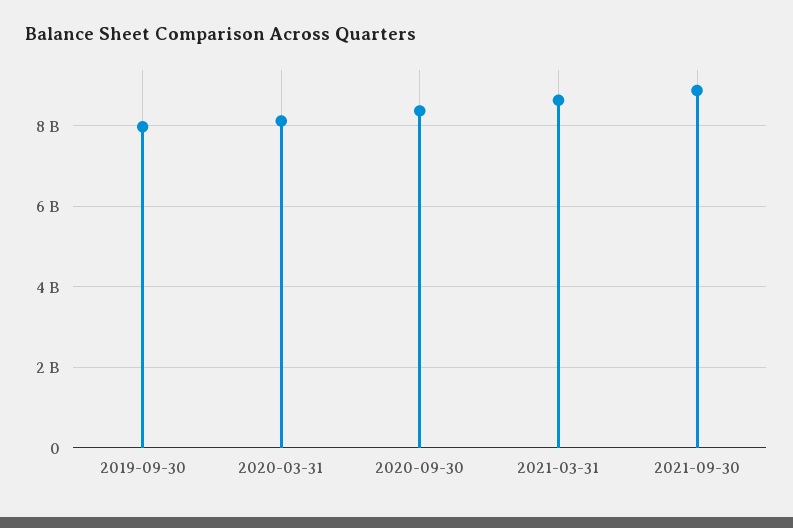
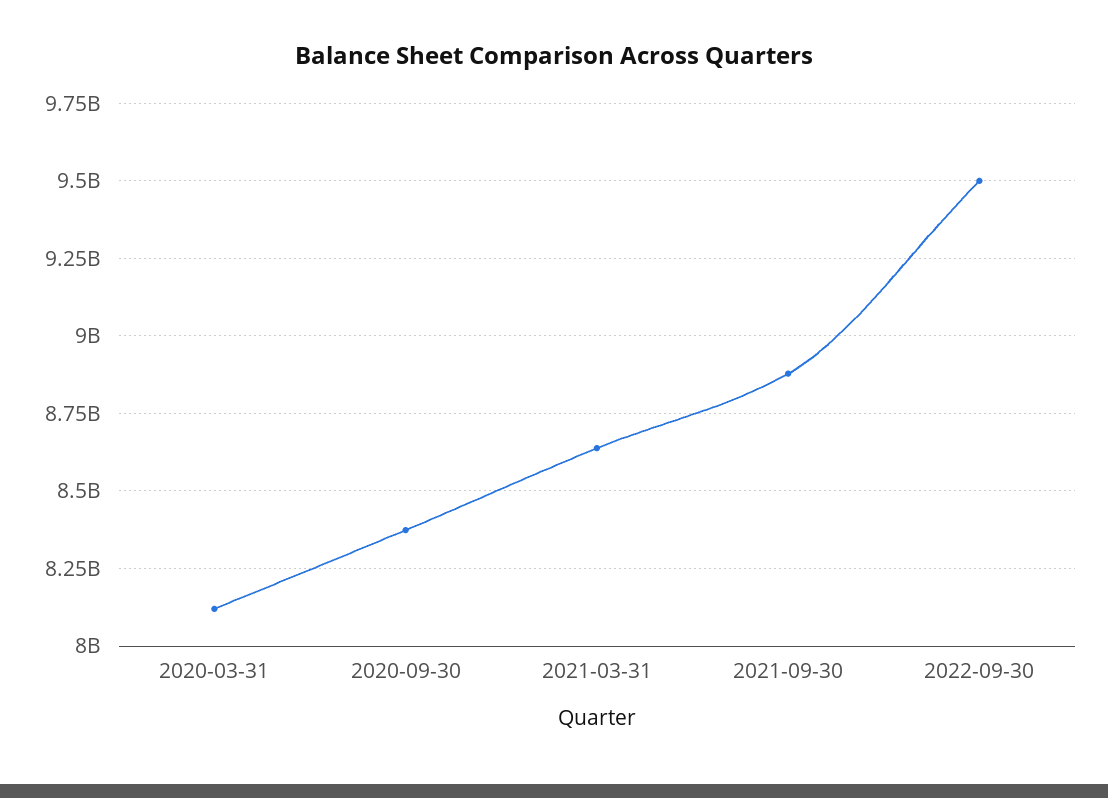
2019-09-30: 8000000000 -> none
2022-09-30: none -> 9500000000

